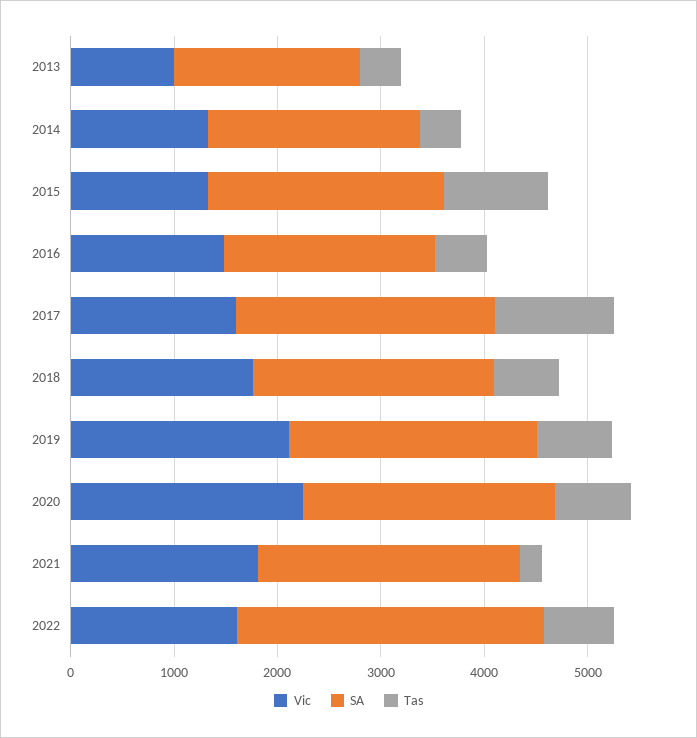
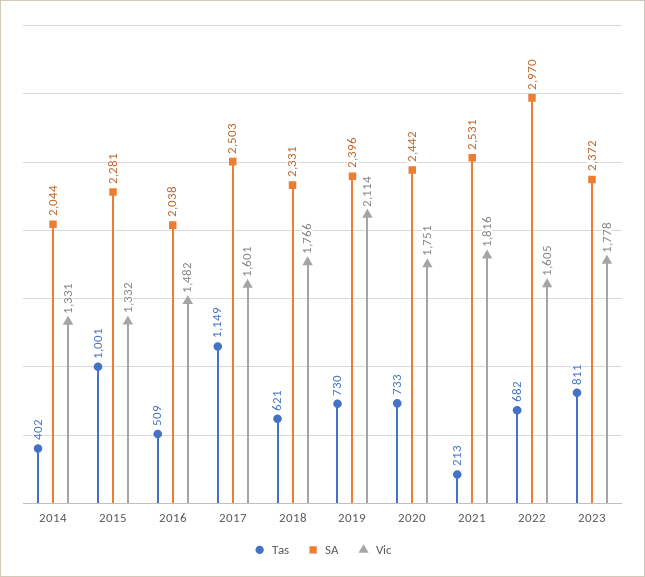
Vic, 2013: 1000 -> none
SA, 2013: 1800 -> none
Tas, 2013: 400 -> none
Vic, 2020: 2200 -> 1751
Tas, 2023: none -> 811
SA, 2023: none -> 2372
Vic, 2023: none -> 1778

